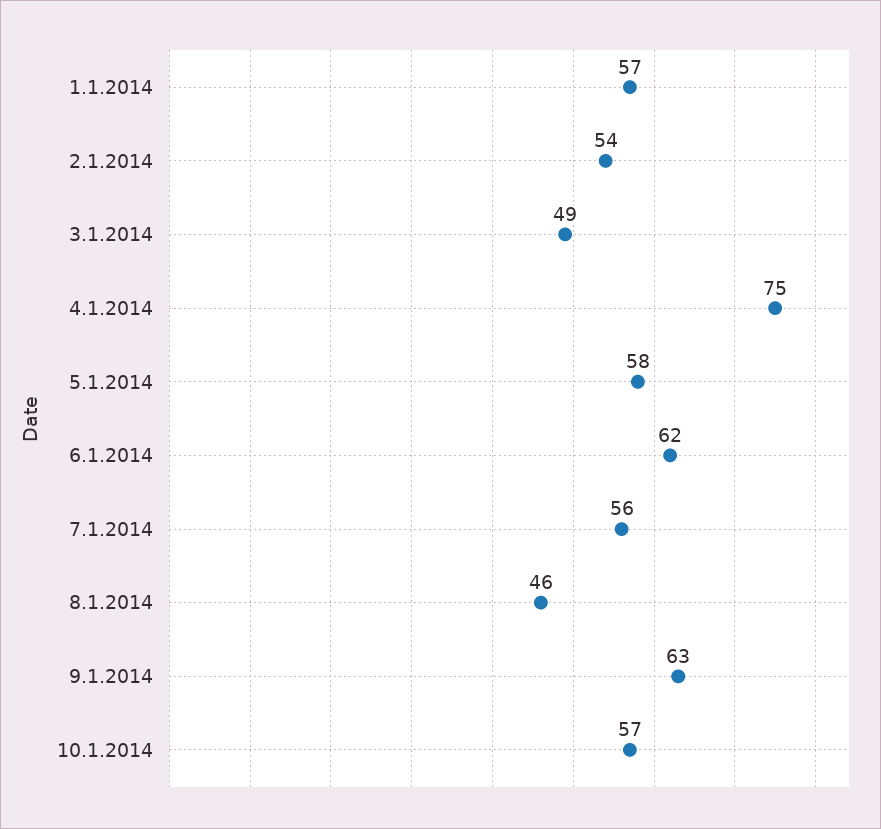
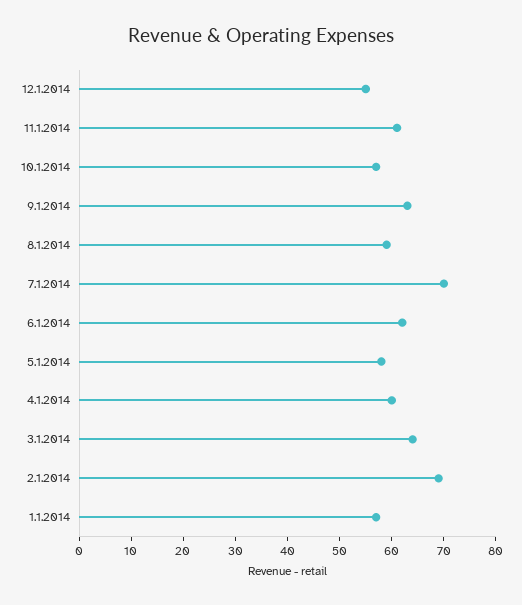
2.1.2014: 54 -> 70
3.1.2014: 49 -> 65
4.1.2014: 75 -> 60
7.1.2014: 56 -> 70
8.1.2014: 46 -> 60
12.1.2014: none -> 55
11.1.2014: none -> 60

